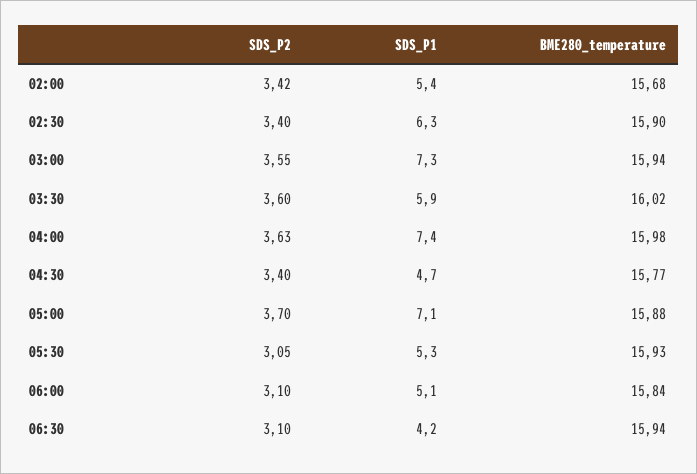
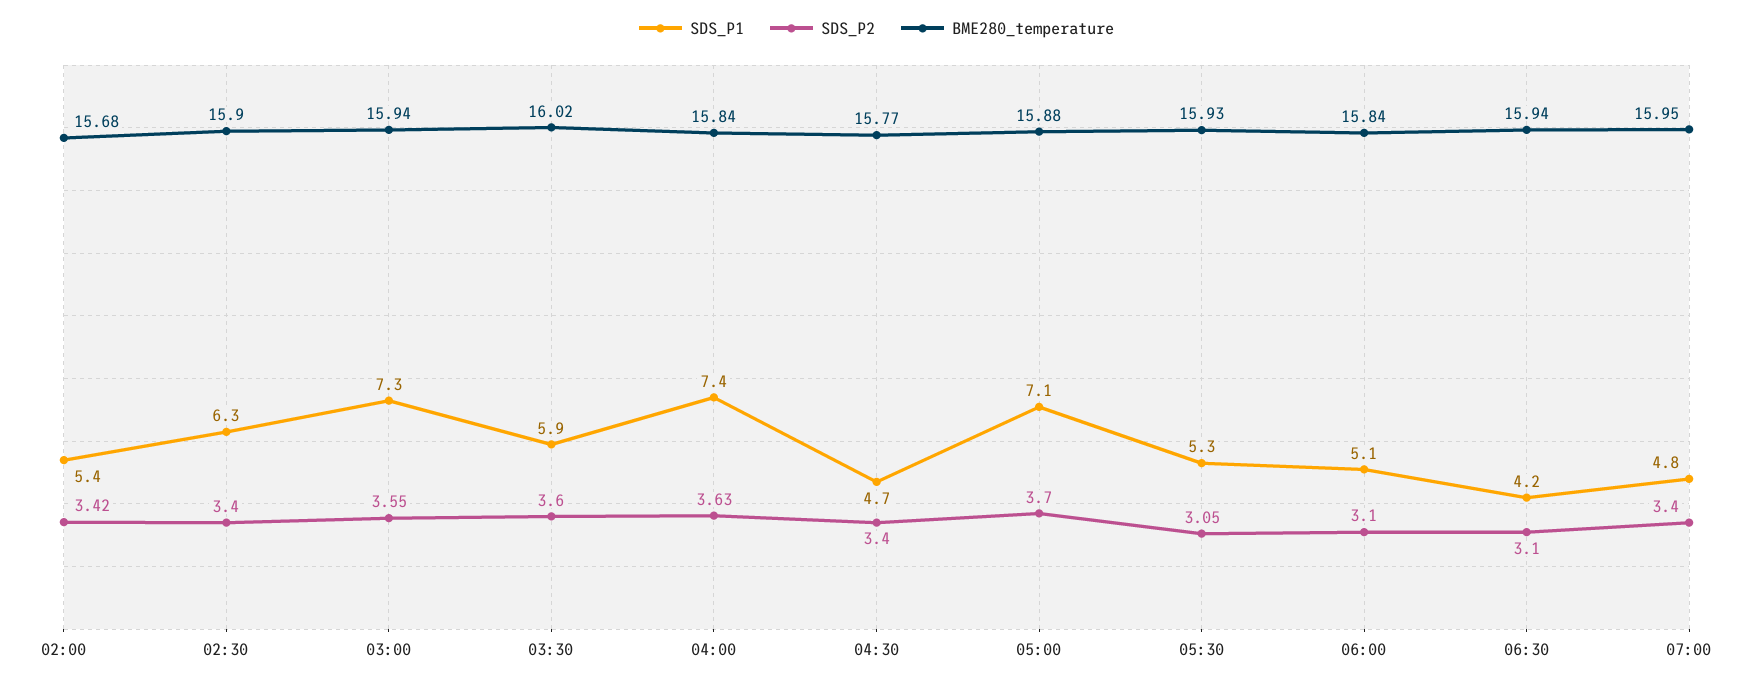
BME280_temperature, 04:00: 15.98 -> 15.84
SDS_P1, 07:00: none -> 4.8
SDS_P2, 07:00: none -> 3.4
BME280_temperature, 07:00: none -> 15.95

